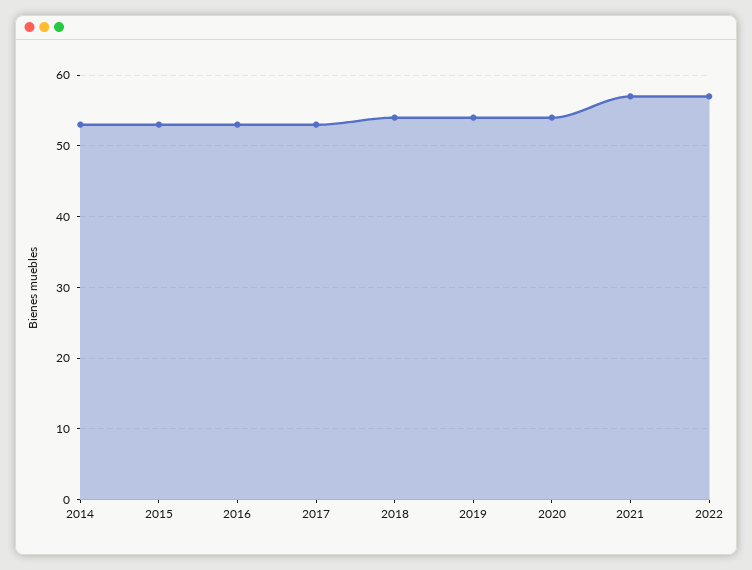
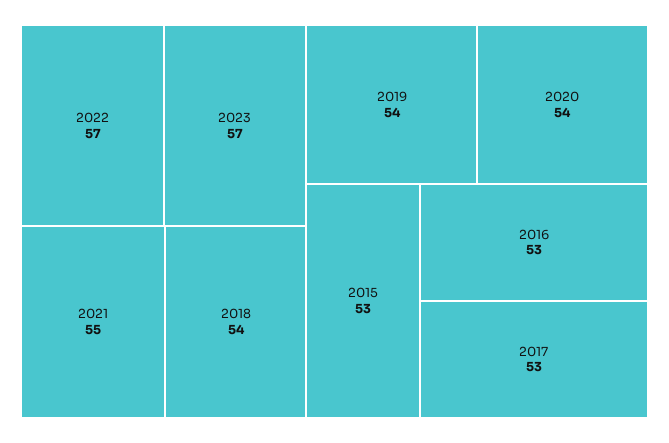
2014: 53 -> none
2021: 57 -> 55
2023: none -> 57

